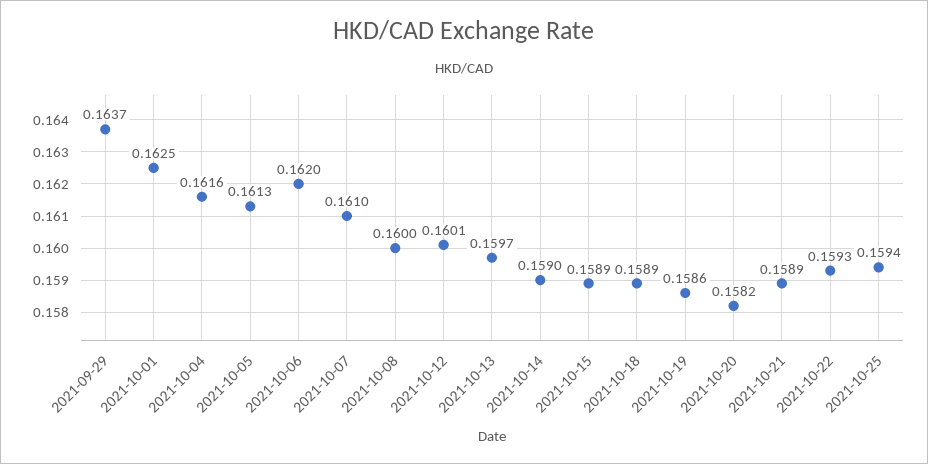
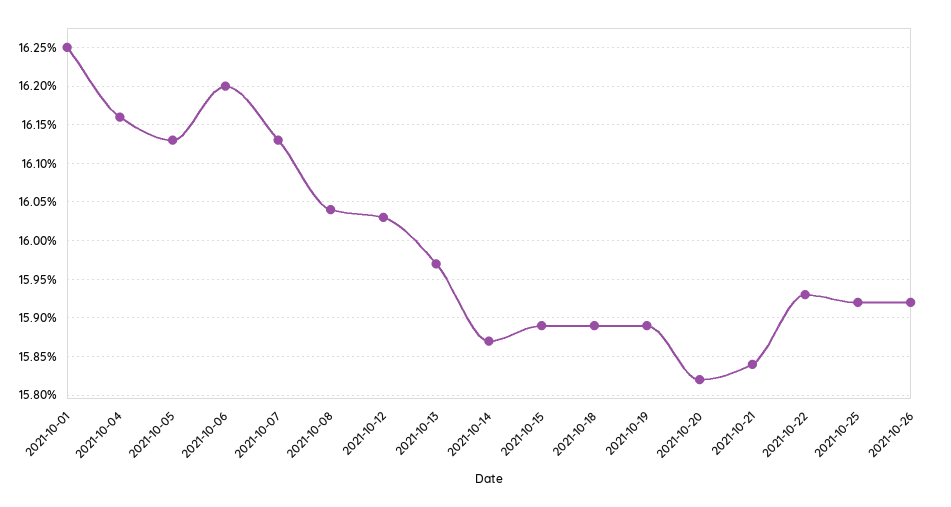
2021-09-29: 0.1637 -> none
2021-10-07: 0.161 -> 0.1613
2021-10-08: 0.16 -> 0.1604
2021-10-12: 0.1601 -> 0.1603
2021-10-14: 0.159 -> 0.1587
2021-10-19: 0.1586 -> 0.1589
2021-10-21: 0.1589 -> 0.1584
2021-10-25: 0.1594 -> 0.1592
2021-10-26: none -> 0.1592

